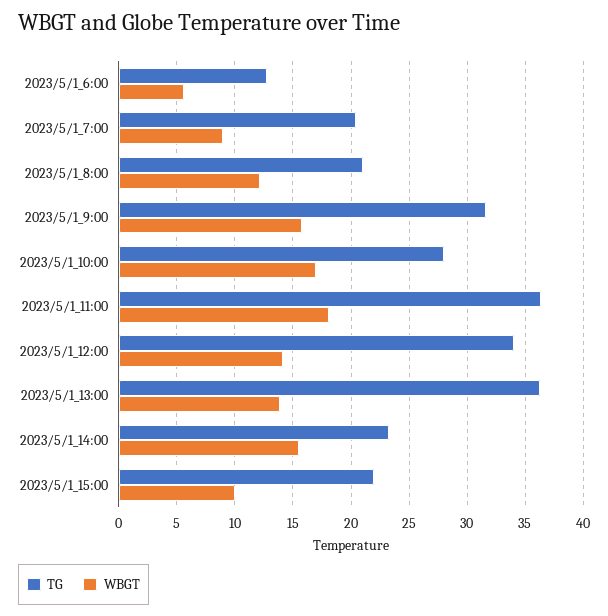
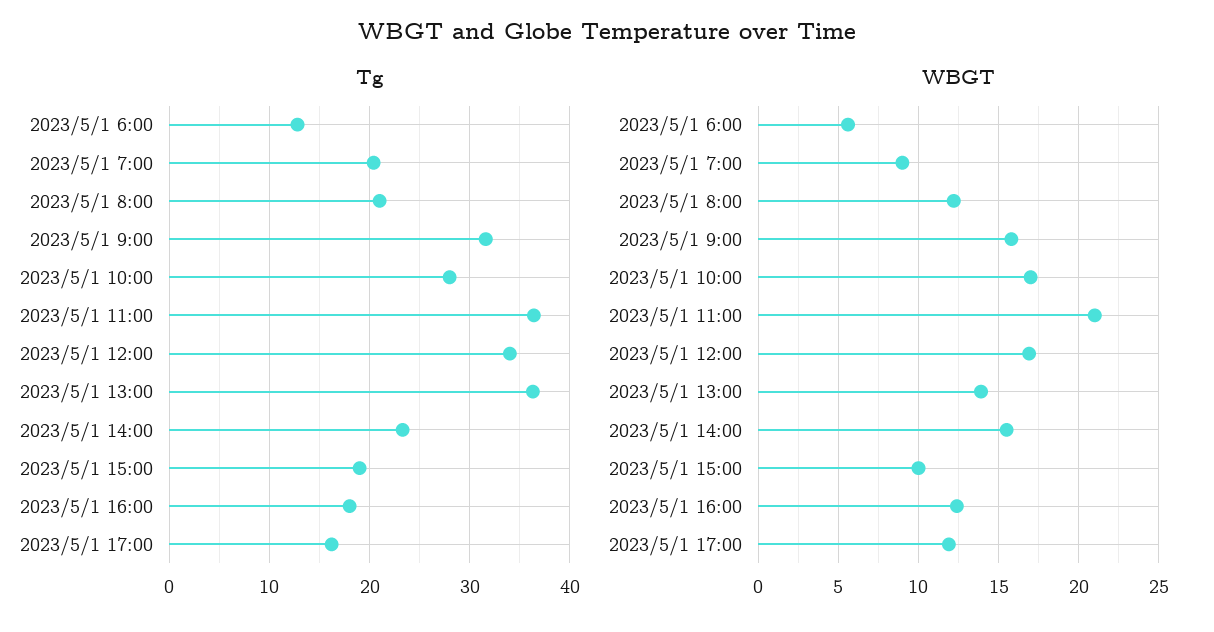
WBGT, 2023/5/1_11:00: 18 -> 21
WBGT, 2023/5/1_12:00: 14 -> 17
TG, 2023/5/1_15:00: 22 -> 19
TG, 2023/5/1 16:00: none -> 18
TG, 2023/5/1 17:00: none -> 16
WBGT, 2023/5/1 16:00: none -> 12.5
WBGT, 2023/5/1 17:00: none -> 12

